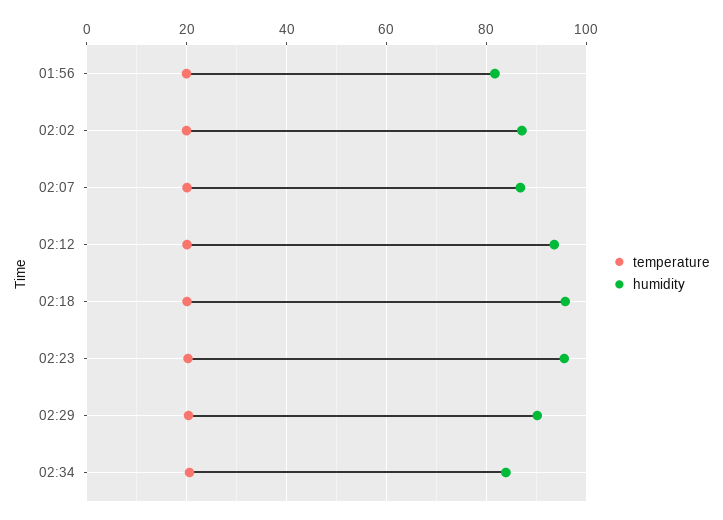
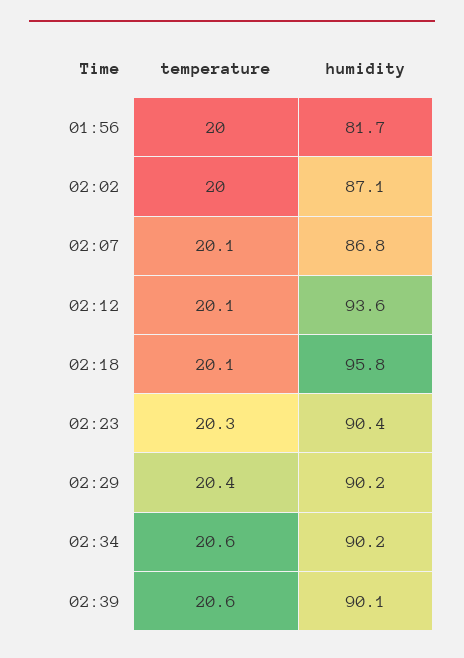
humidity, 02:23: 96 -> 90.4
humidity, 02:34: 84 -> 90.2
temperature, 02:39: none -> 20.6
humidity, 02:39: none -> 90.1

